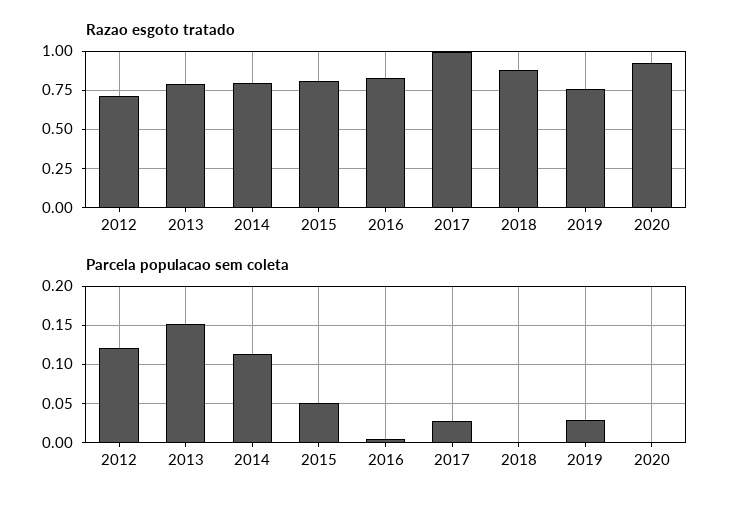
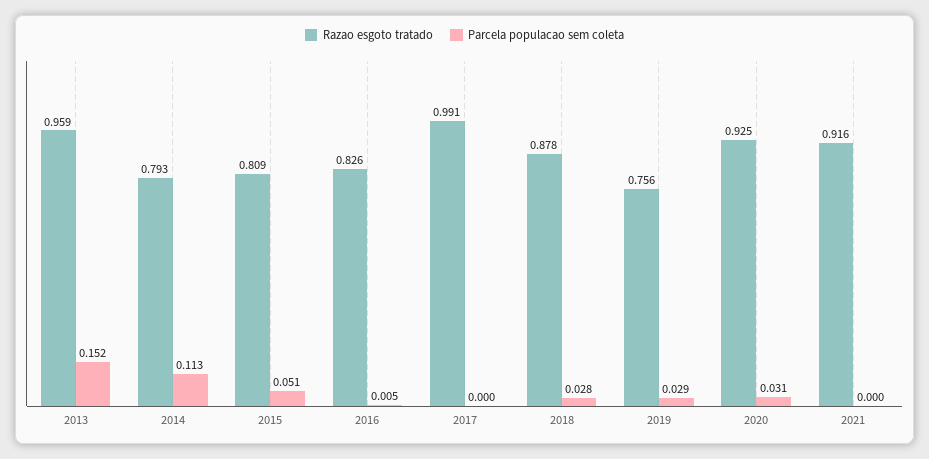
Razao esgoto tratado, 2012: 0.7 -> none
Razao esgoto tratado, 2013: 0.8 -> 0.959
Parcela populacao sem coleta, 2012: 0.12 -> none
Parcela populacao sem coleta, 2017: 0.03 -> 0
Parcela populacao sem coleta, 2018: 0 -> 0.028
Parcela populacao sem coleta, 2020: 0 -> 0.031
Razao esgoto tratado, 2021: none -> 0.916
Parcela populacao sem coleta, 2021: none -> 0

